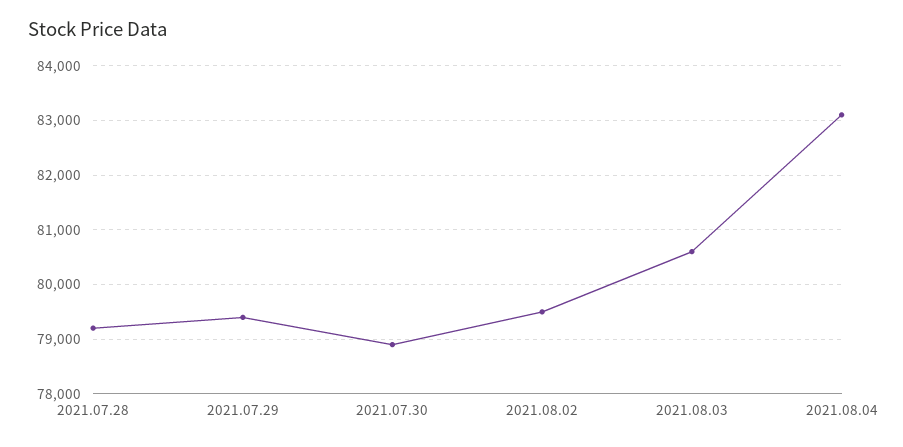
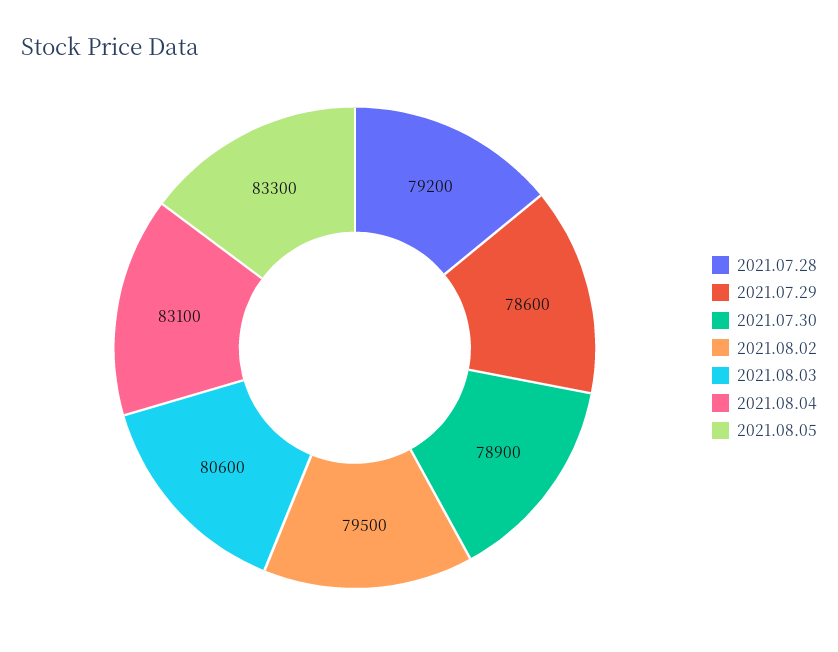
2021.07.29: 79400 -> 78600
2021.08.05: none -> 83300

